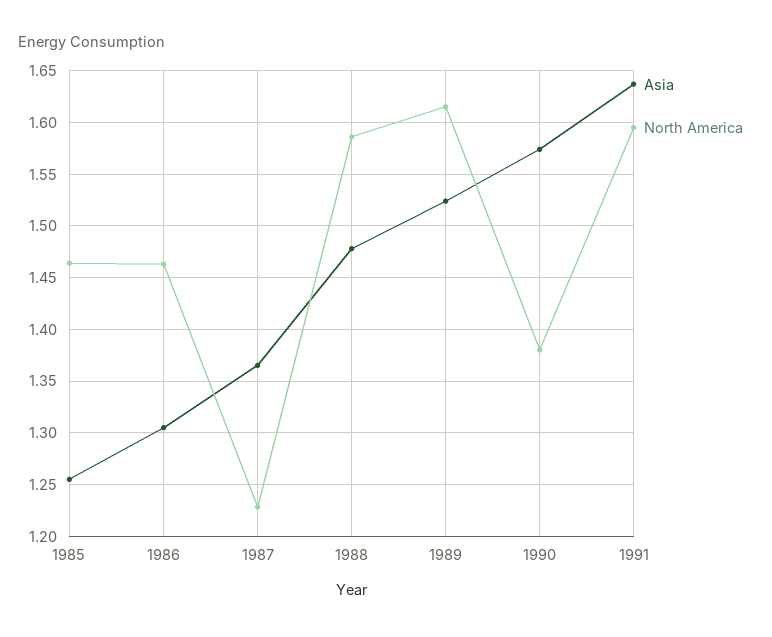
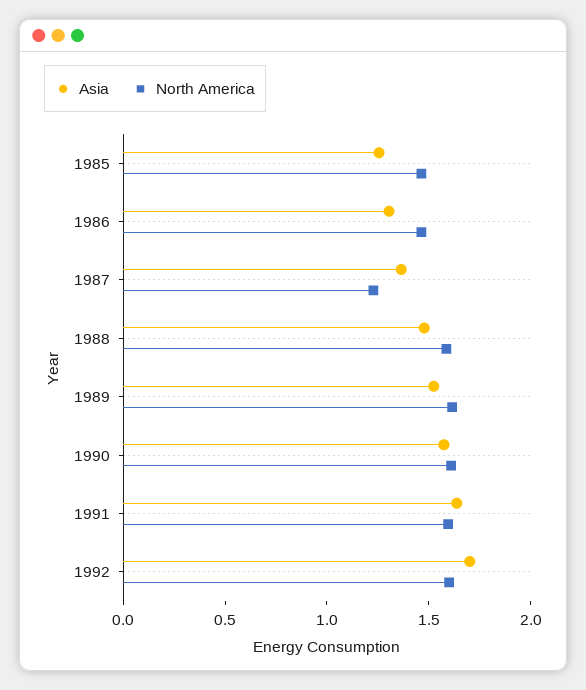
North America, 1990: 1.38 -> 1.6
Asia, 1992: none -> 1.7
North America, 1992: none -> 1.6

